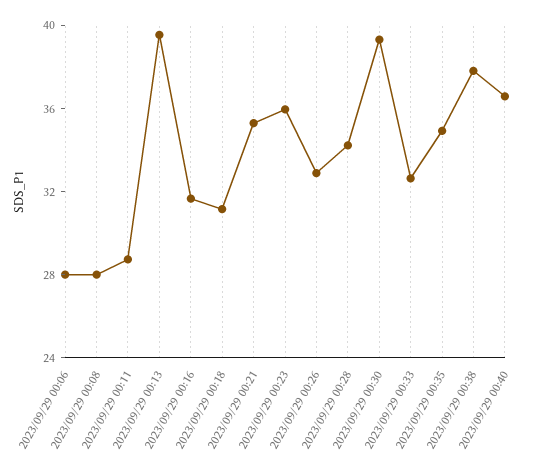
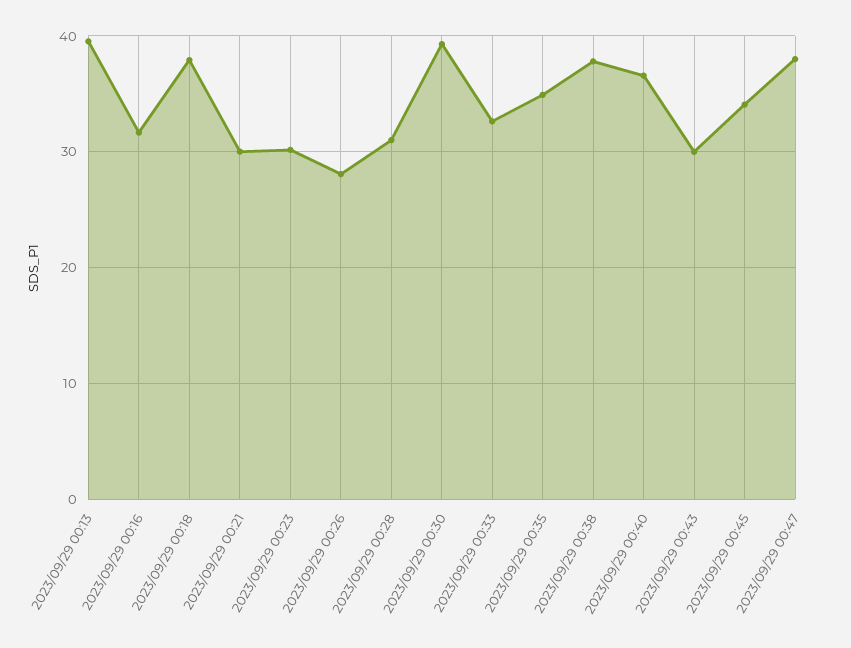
2023/09/29 00:06: 28 -> none
2023/09/29 00:08: 28 -> none
2023/09/29 00:11: 29 -> none
2023/09/29 00:18: 31 -> 38
2023/09/29 00:21: 35 -> 30
2023/09/29 00:23: 36 -> 30
2023/09/29 00:26: 33 -> 28
2023/09/29 00:28: 34 -> 31
2023/09/29 00:43: none -> 30
2023/09/29 00:45: none -> 34
2023/09/29 00:47: none -> 38

